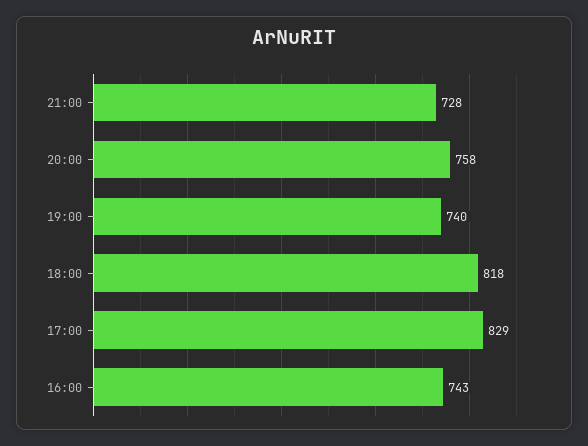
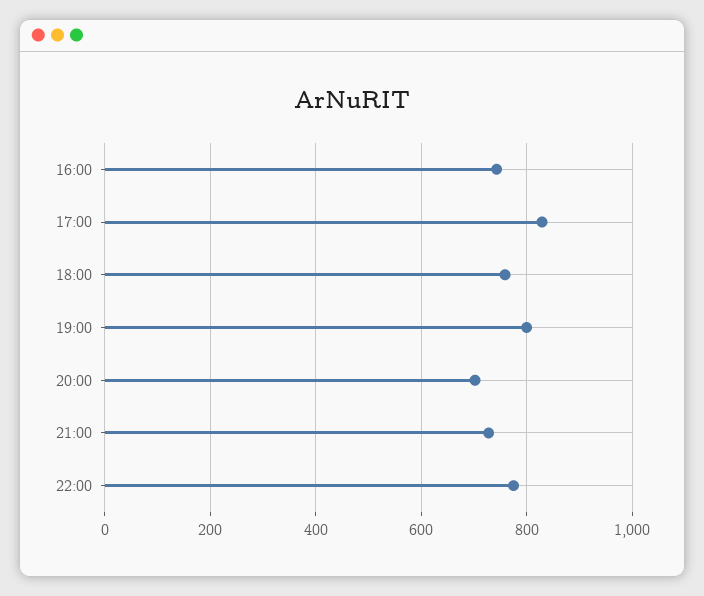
20:00: 758 -> 700
19:00: 740 -> 800
18:00: 818 -> 760
22:00: none -> 780

